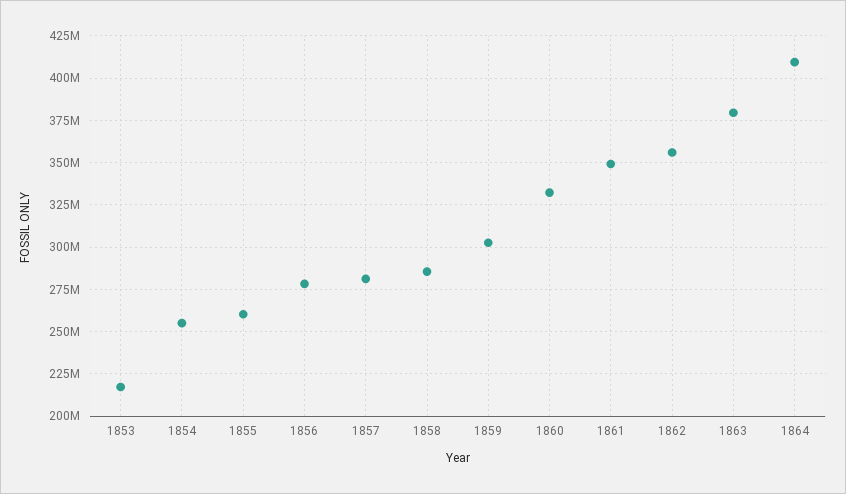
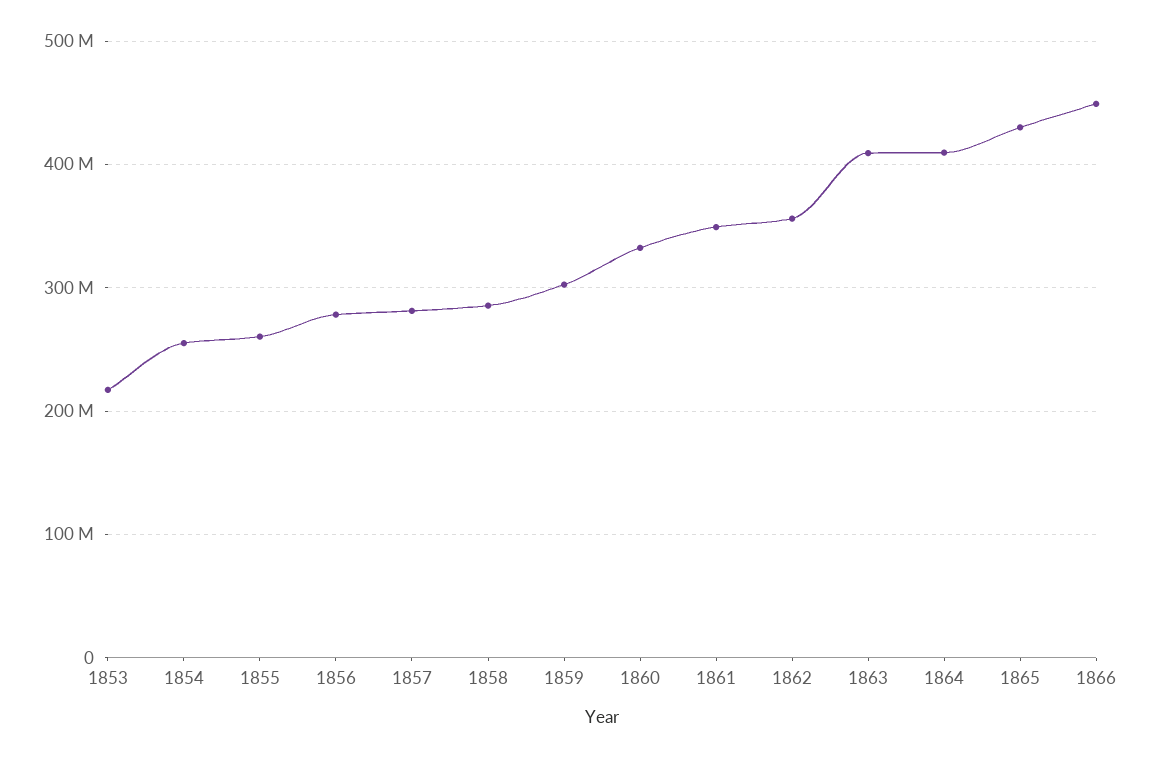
1863: 380000000 -> 410000000
1865: none -> 430000000
1866: none -> 450000000

